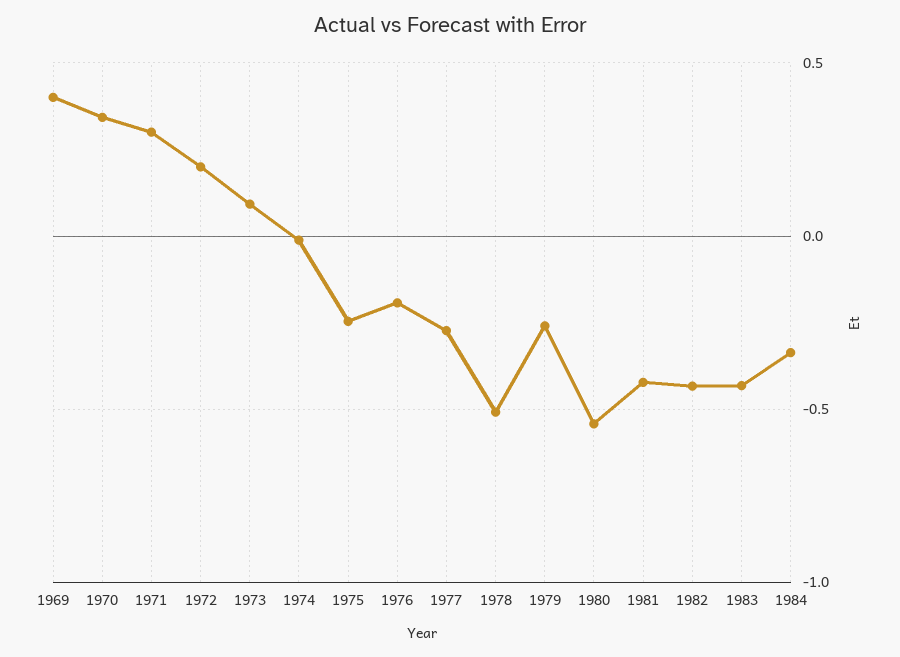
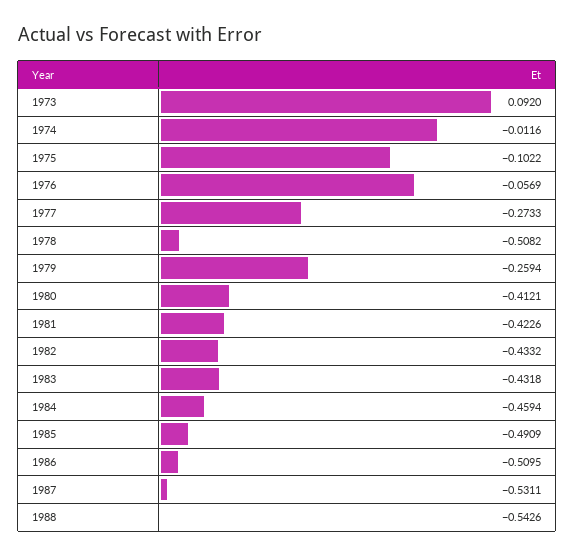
1969: 0.4 -> none
1970: 0.35 -> none
1971: 0.3 -> none
1972: 0.2 -> none
1975: -0.25 -> -0.1022
1976: -0.2 -> -0.0569
1980: -0.55 -> -0.4121
1984: -0.35 -> -0.4594
1985: none -> -0.4909
1986: none -> -0.5095
1987: none -> -0.5311
1988: none -> -0.5426

